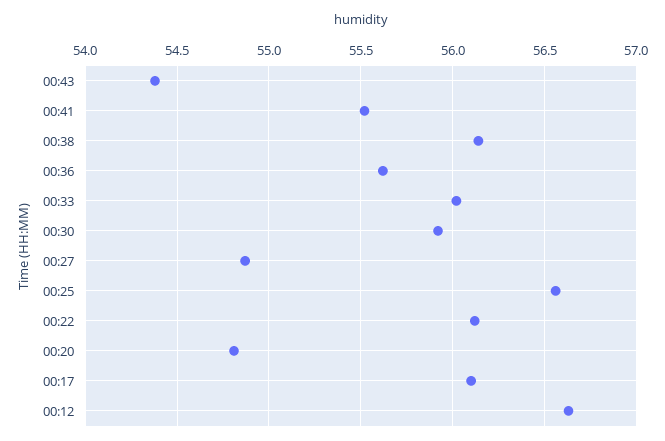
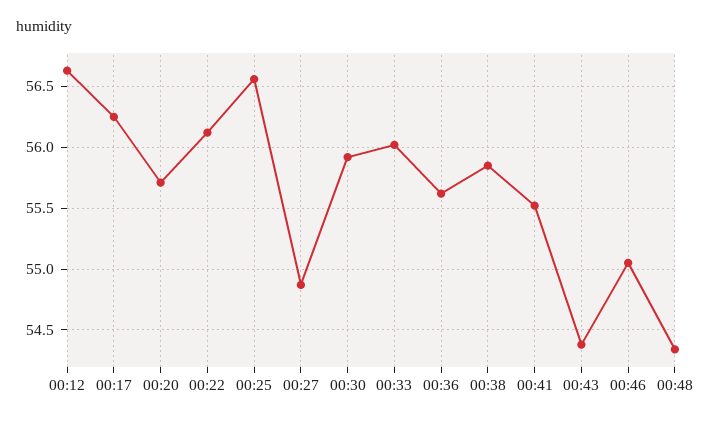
00:38: 56.15 -> 55.85
00:20: 54.8 -> 55.7
00:17: 56.1 -> 56.25
00:46: none -> 55.05
00:48: none -> 54.35

